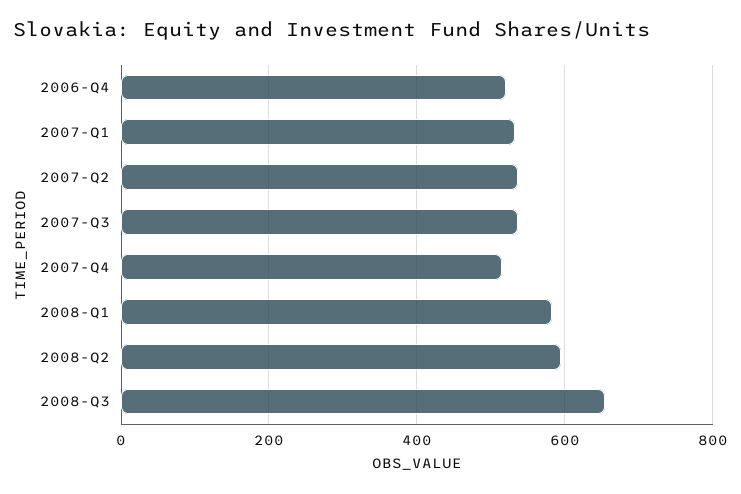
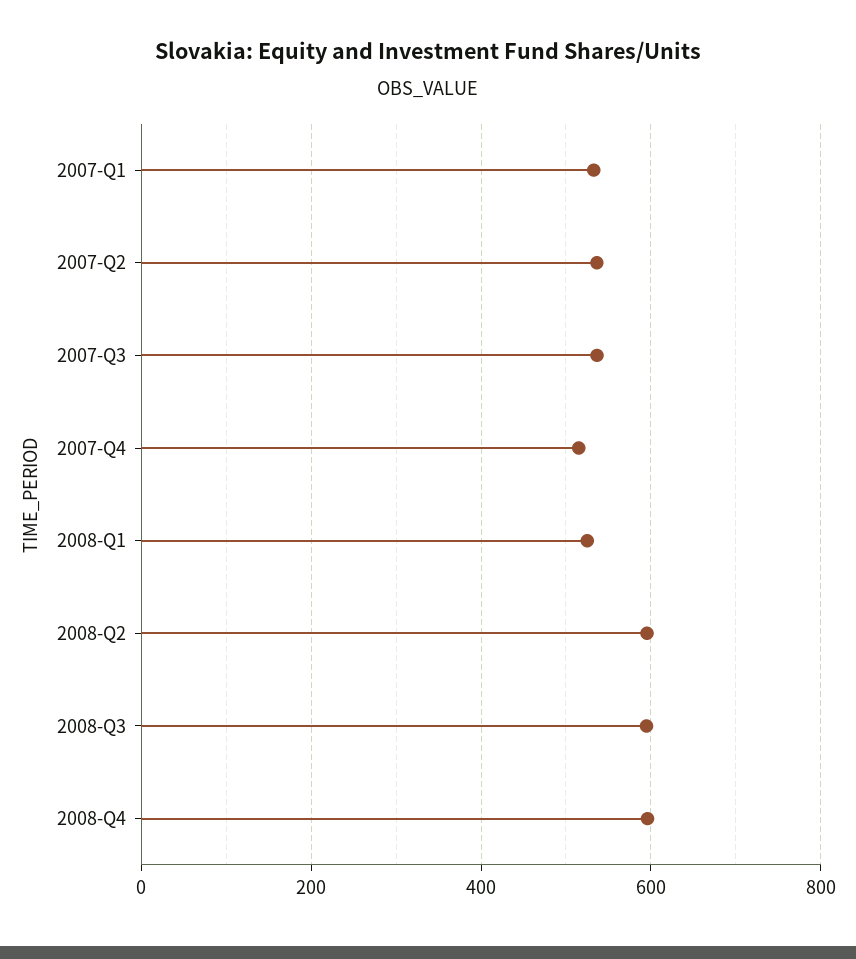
2006-Q4: 520 -> none
2008-Q1: 580 -> 520
2008-Q3: 660 -> 600
2008-Q4: none -> 600

